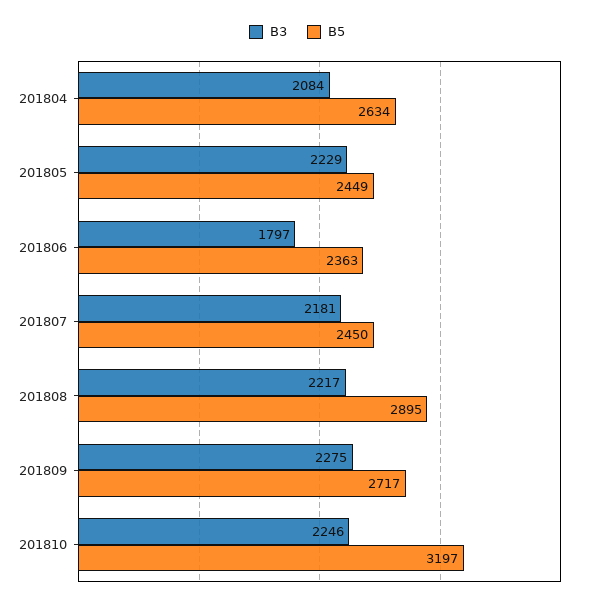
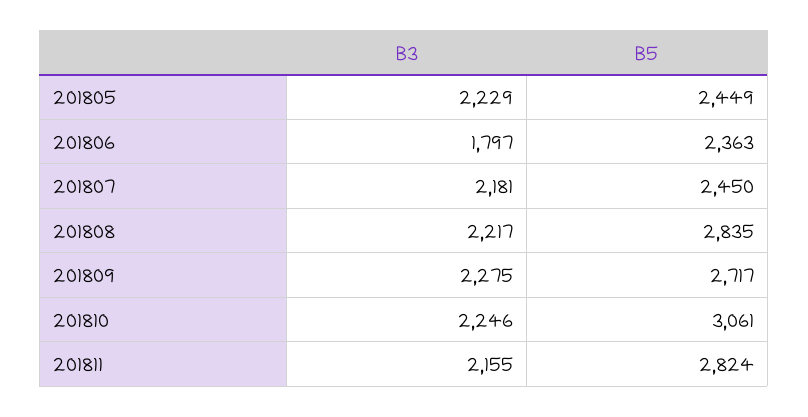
B3, 201804: 2084 -> none
B5, 201804: 2634 -> none
B5, 201808: 2895 -> 2835
B5, 201810: 3197 -> 3061
B3, 201811: none -> 2155
B5, 201811: none -> 2824

